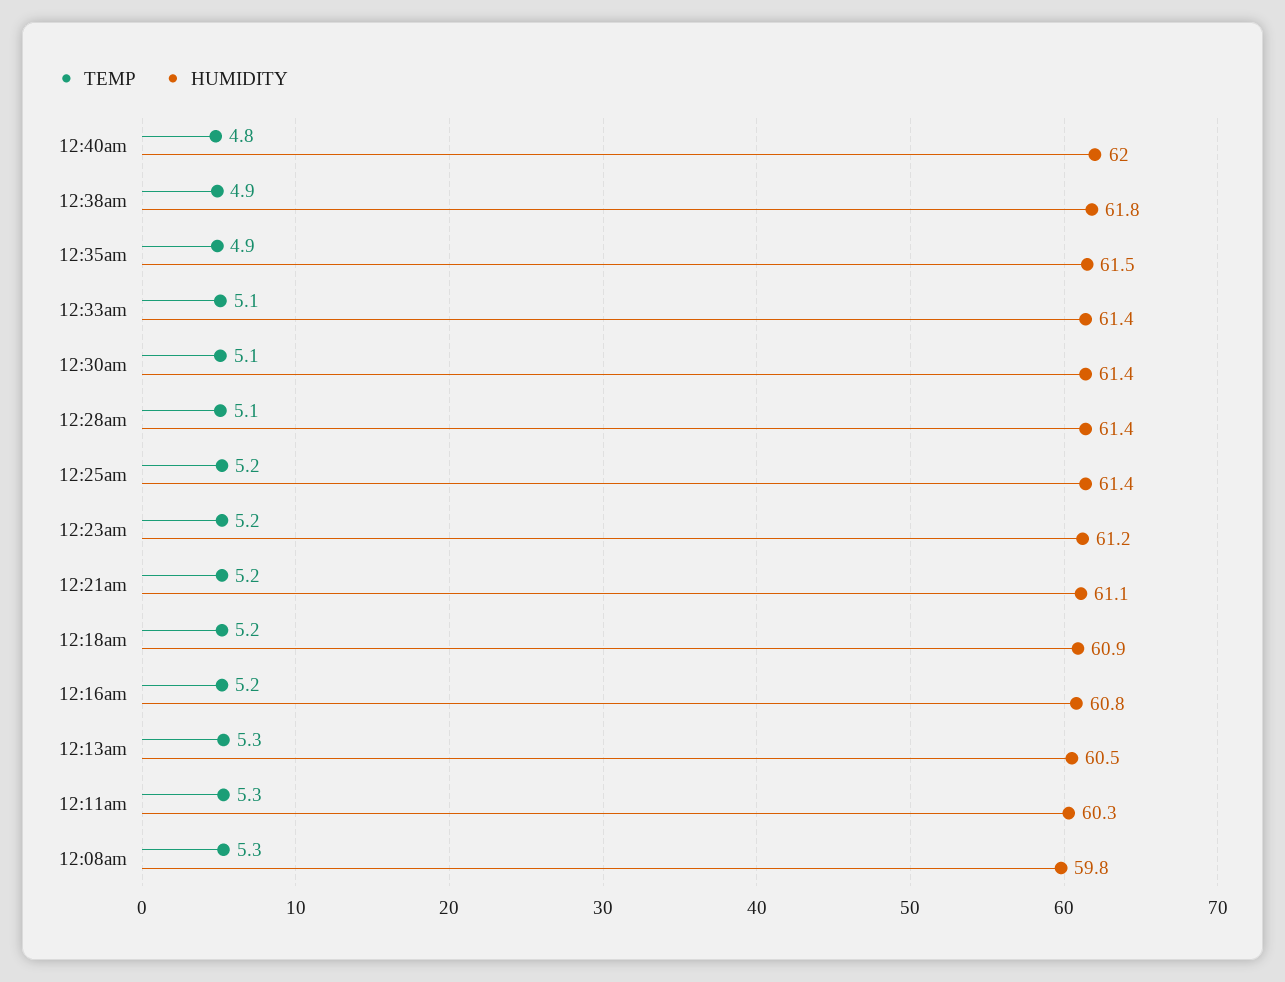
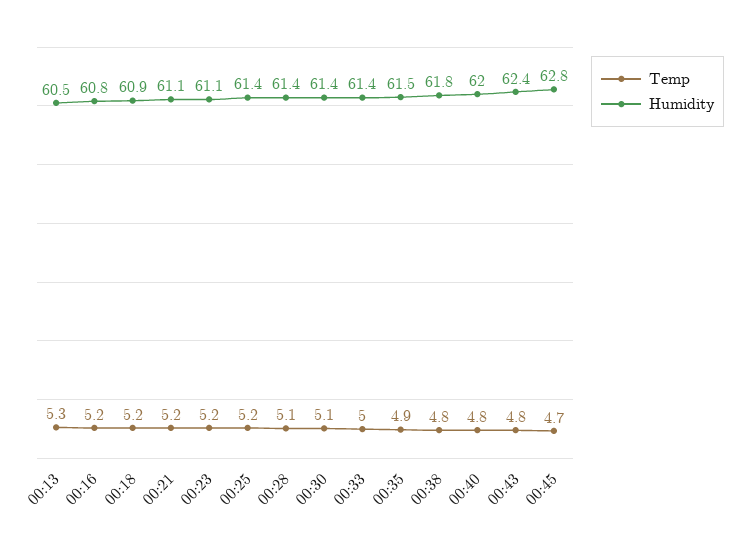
TEMP, 12:38am: 4.9 -> 4.8
TEMP, 12:33am: 5.1 -> 5
HUMIDITY, 12:23am: 61.2 -> 61.1
TEMP, 12:11am: 5.3 -> none
HUMIDITY, 12:11am: 60.3 -> none
TEMP, 12:08am: 5.3 -> none
HUMIDITY, 12:08am: 59.8 -> none
TEMP, 00:43: none -> 4.8
HUMIDITY, 00:43: none -> 62.4
TEMP, 00:45: none -> 4.7
HUMIDITY, 00:45: none -> 62.8

